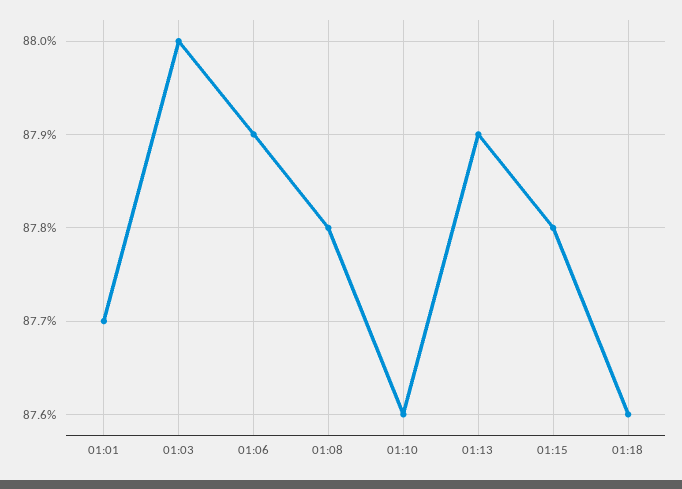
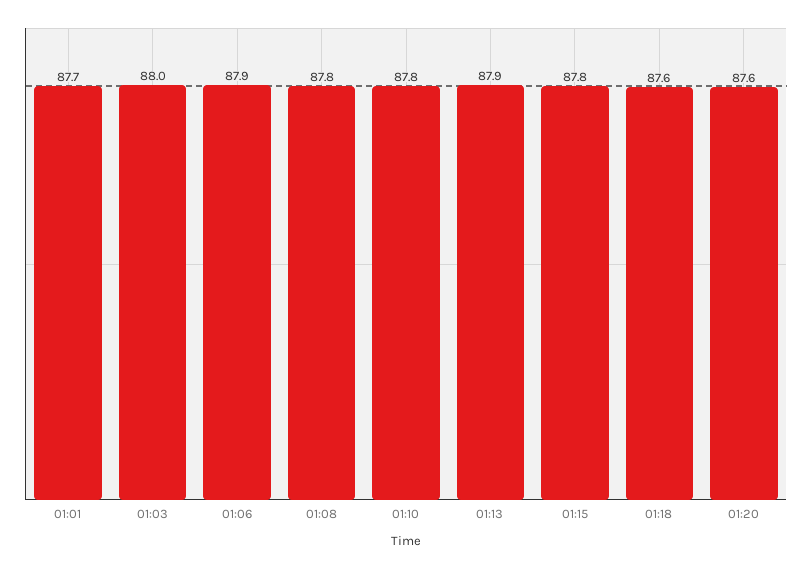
01:10: 87.6 -> 87.8
01:20: none -> 87.6

